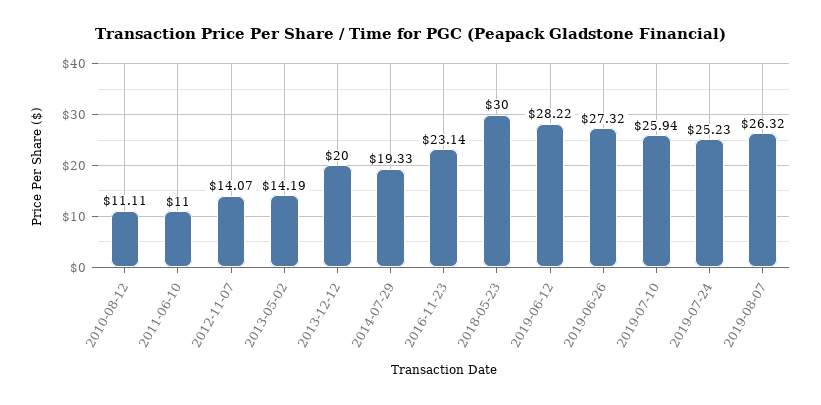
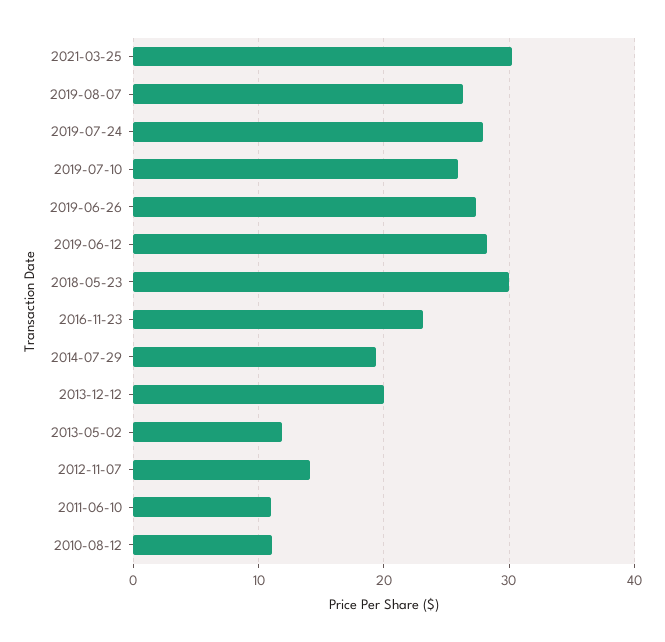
2013-05-02: 14.19 -> 12
2019-07-24: 25.23 -> 28
2021-03-25: none -> 30

